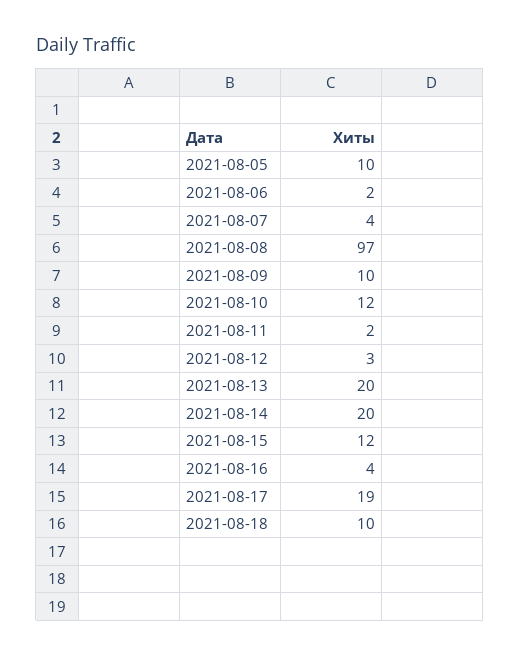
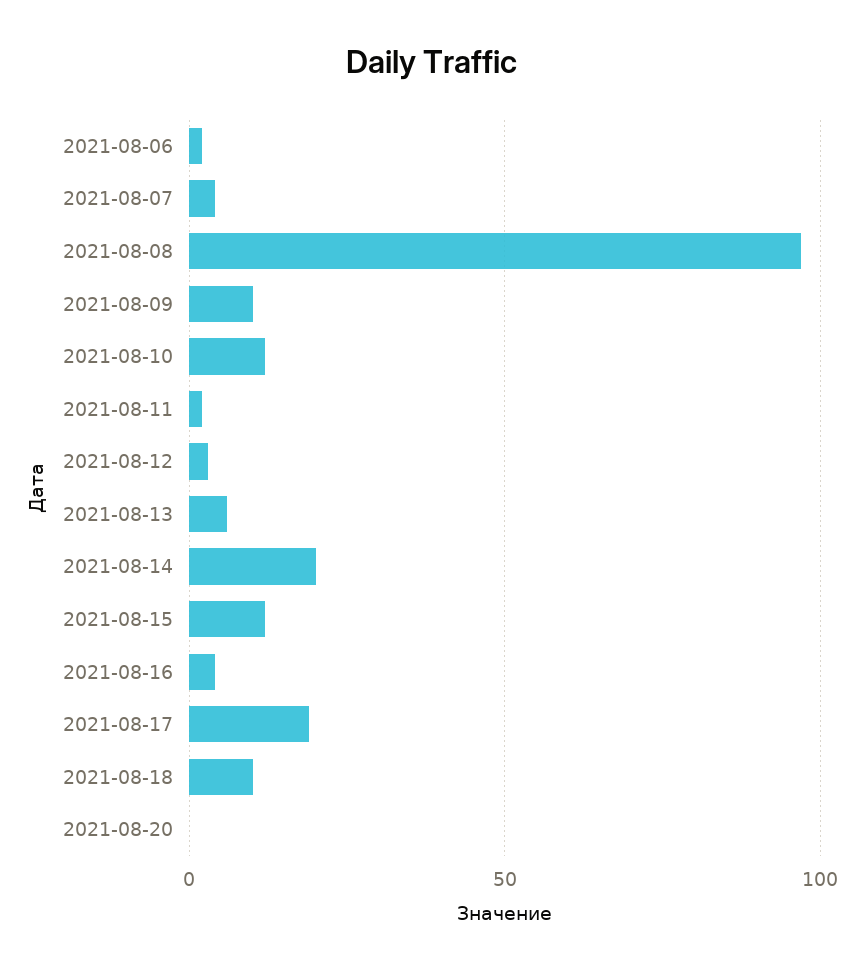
2021-08-05: 10 -> none
2021-08-13: 20 -> 5
2021-08-20: none -> 0

